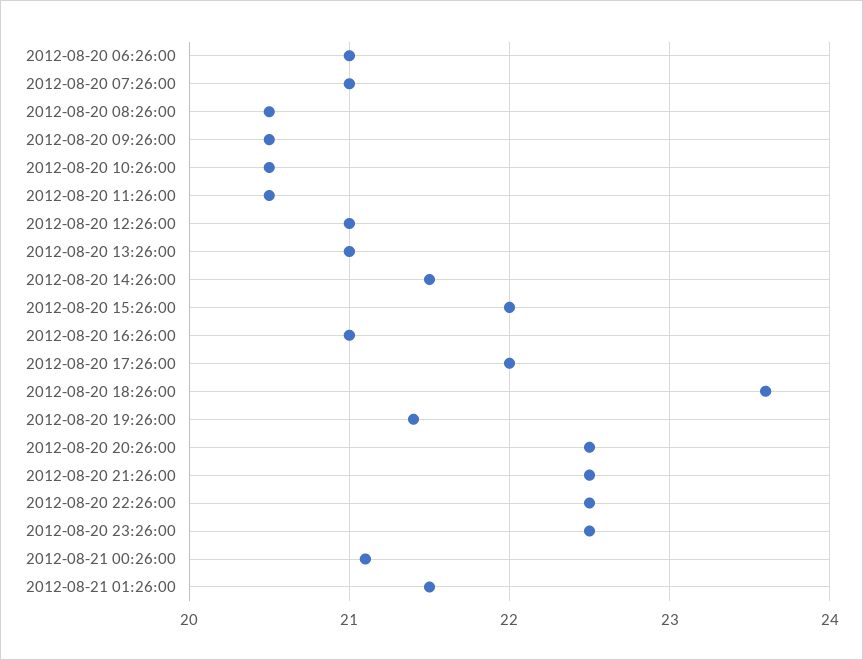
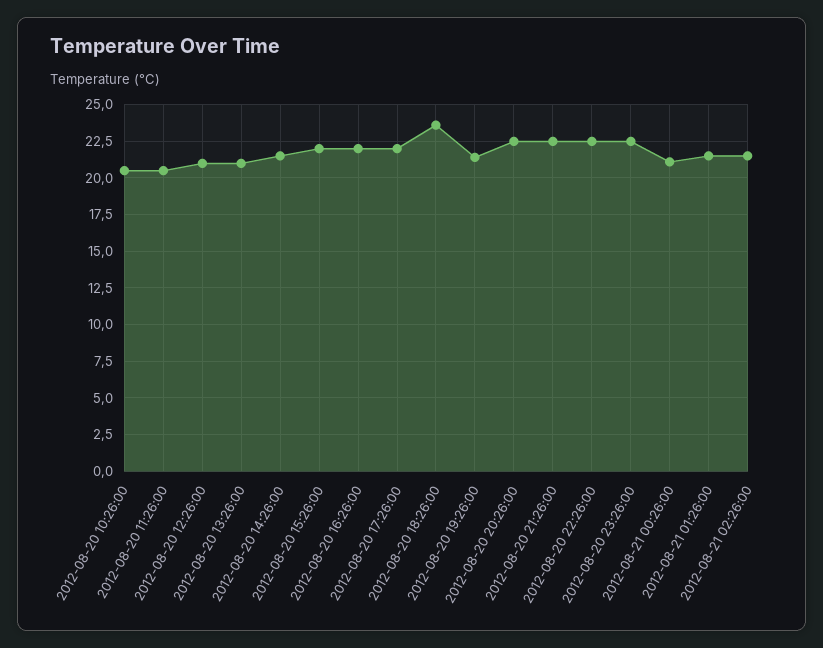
2012-08-20 06:26:00: 21 -> none
2012-08-20 07:26:00: 21 -> none
2012-08-20 08:26:00: 20.5 -> none
2012-08-20 09:26:00: 20.5 -> none
2012-08-20 16:26:00: 21 -> 22
2012-08-21 02:26:00: none -> 21.5

